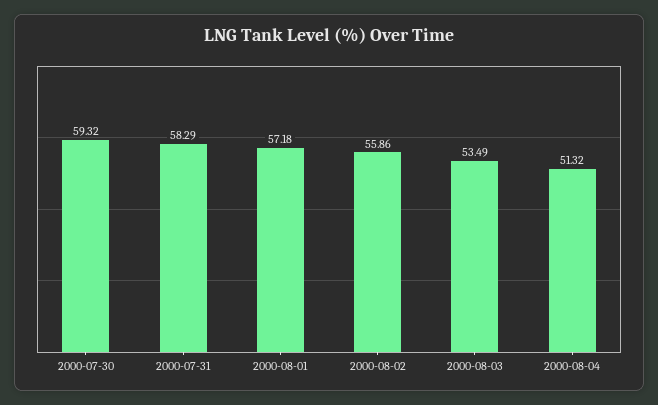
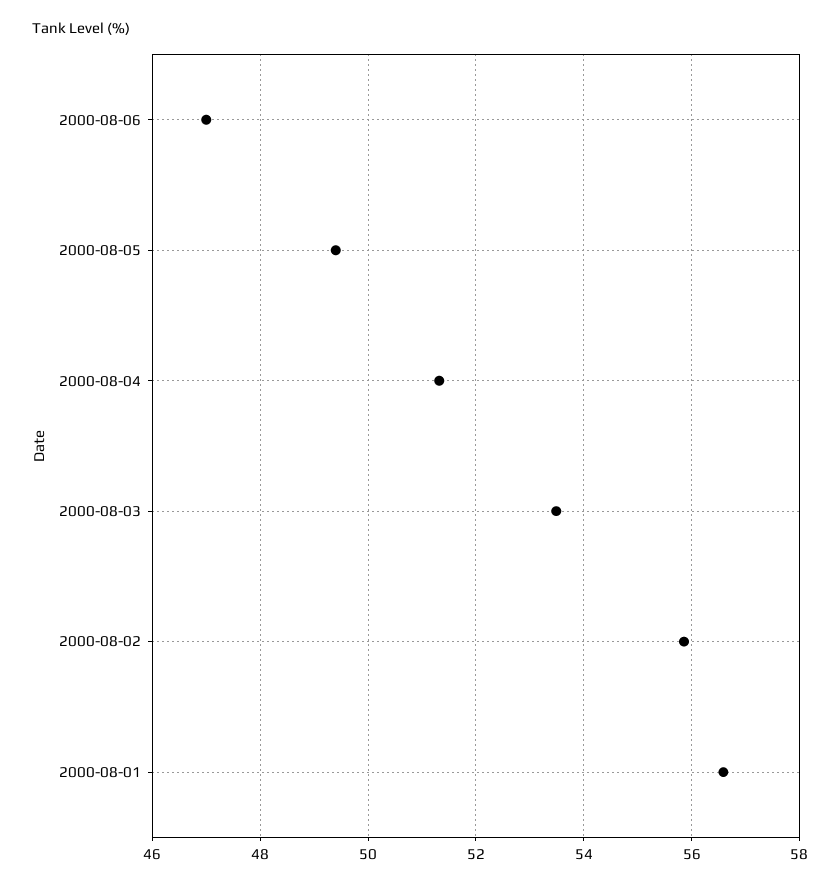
2000-07-30: 59.32 -> none
2000-07-31: 58.29 -> none
2000-08-01: 57.18 -> 56.6
2000-08-06: none -> 47
2000-08-05: none -> 49.4

